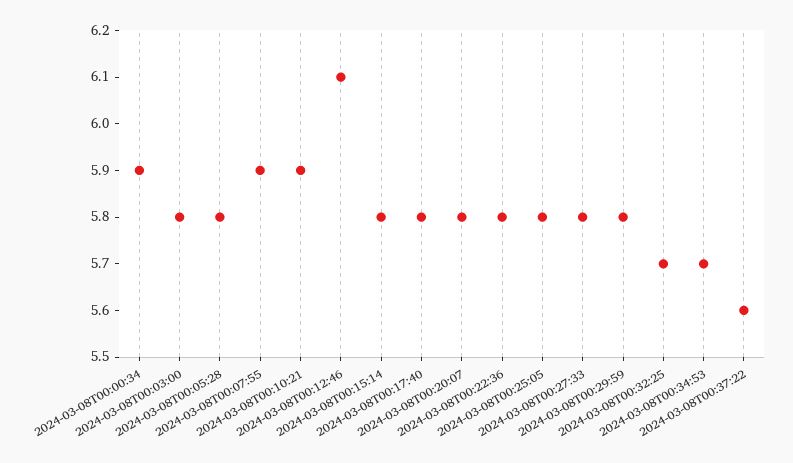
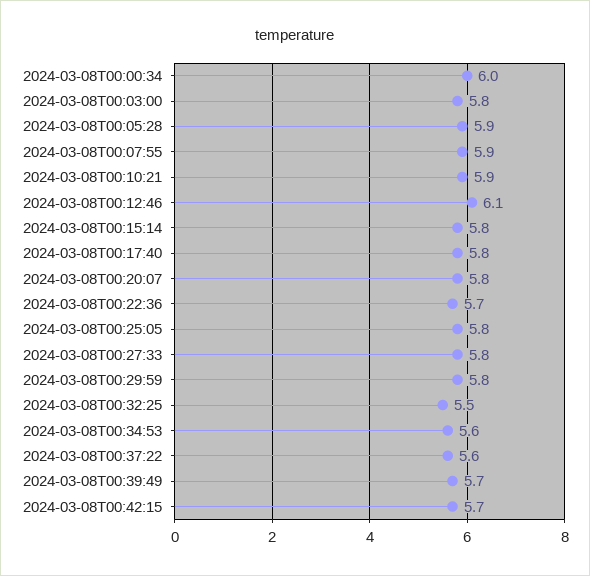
2024-03-08T00:00:34: 5.9 -> 6
2024-03-08T00:05:28: 5.8 -> 5.9
2024-03-08T00:22:36: 5.8 -> 5.7
2024-03-08T00:32:25: 5.7 -> 5.5
2024-03-08T00:34:53: 5.7 -> 5.6
2024-03-08T00:39:49: none -> 5.7
2024-03-08T00:42:15: none -> 5.7

